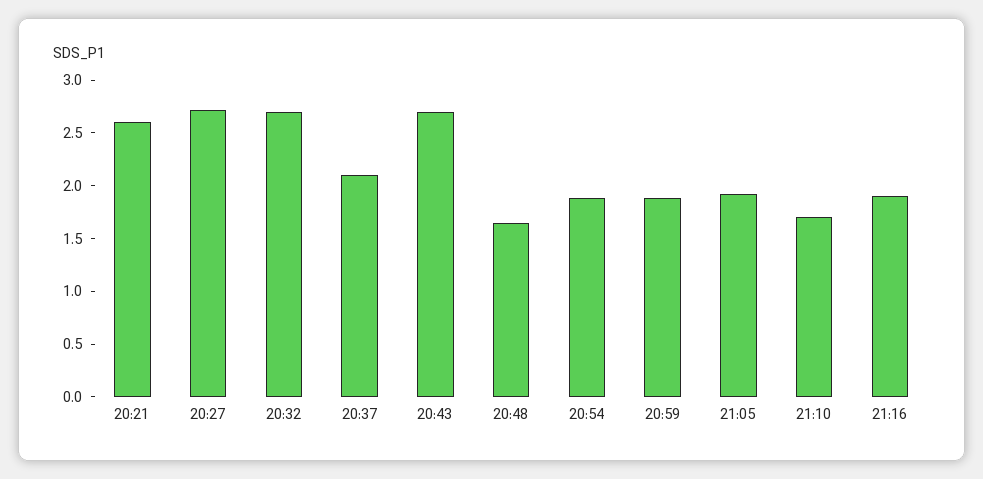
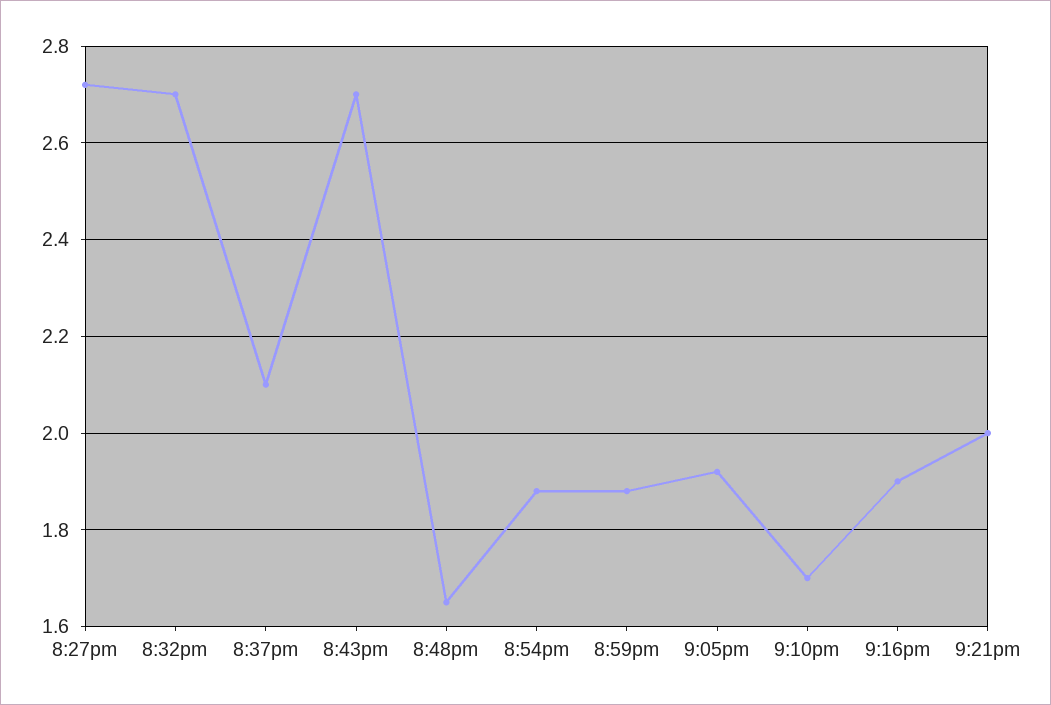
20:21: 2.6 -> none
9:21pm: none -> 2

